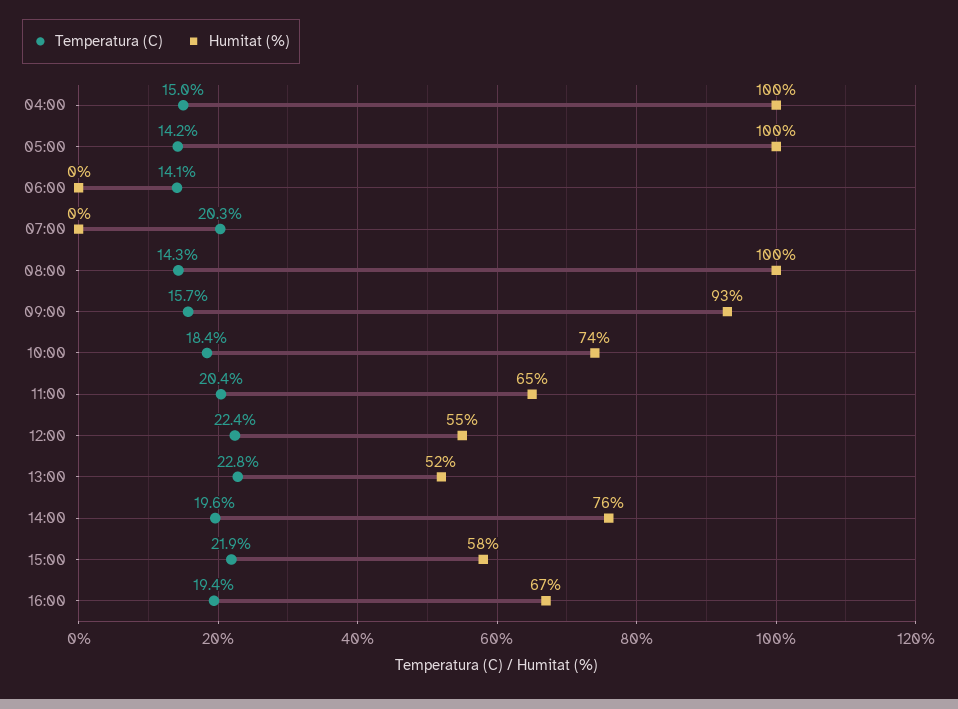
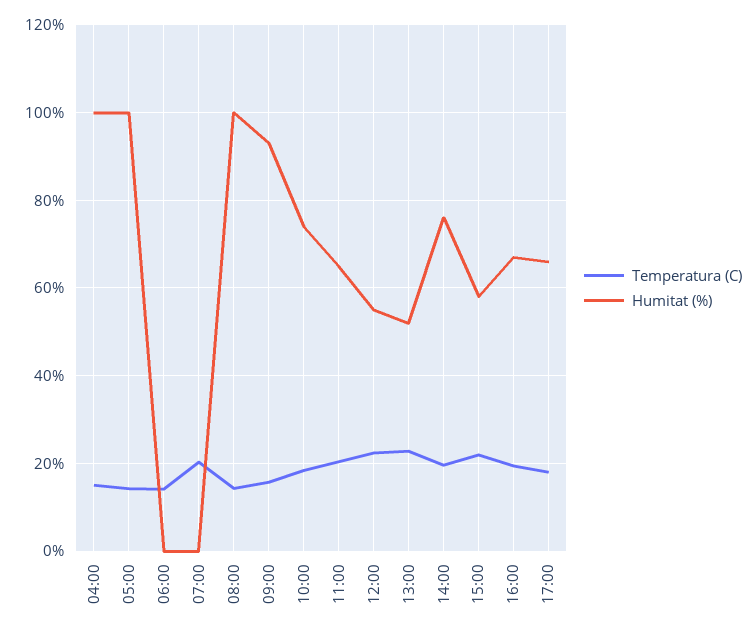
Temperatura (C), 17:00: none -> 18
Humitat (%), 17:00: none -> 66

